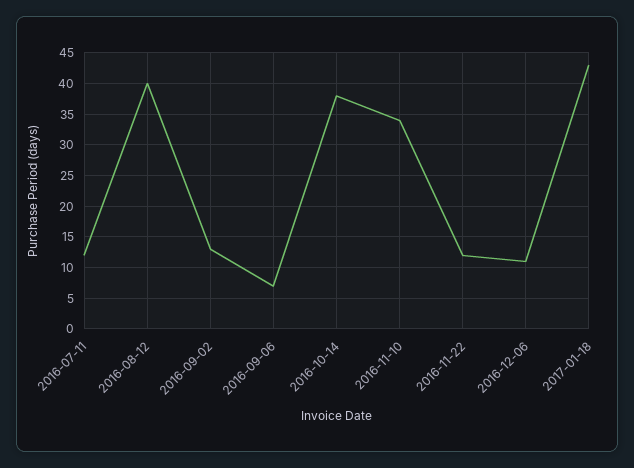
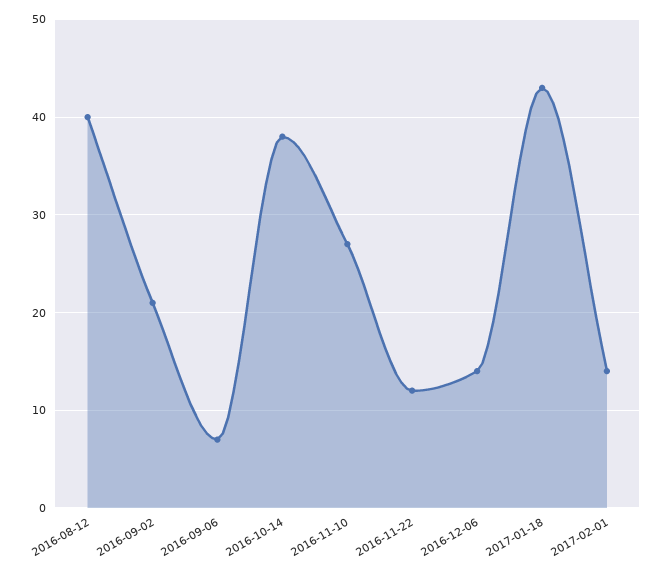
2016-07-11: 12 -> none
2016-09-02: 13 -> 21
2016-11-10: 34 -> 27
2016-12-06: 11 -> 14
2017-02-01: none -> 14

